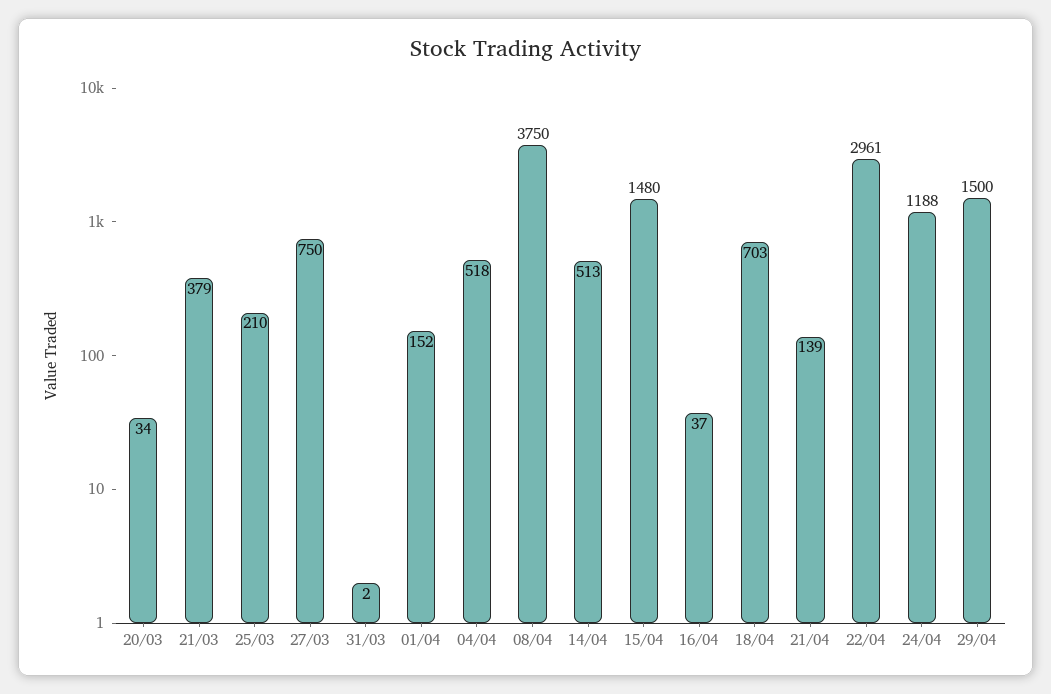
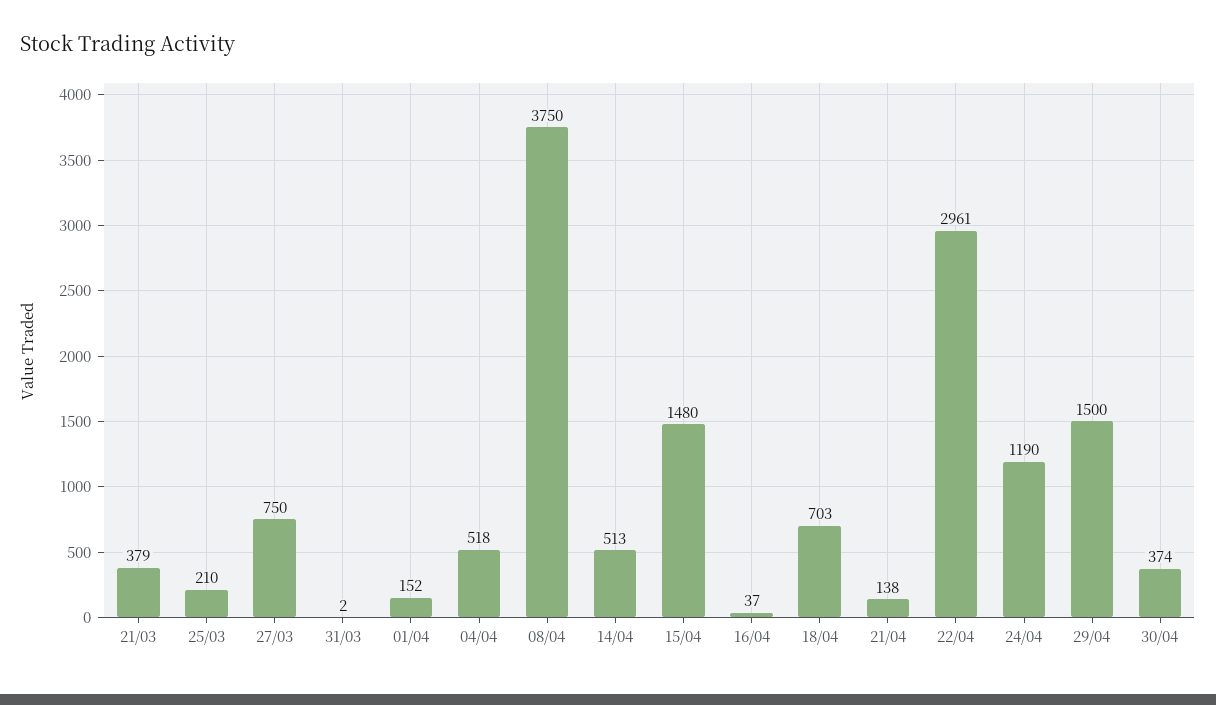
20/03: 34 -> none
21/04: 139 -> 138
24/04: 1188 -> 1190
30/04: none -> 374

